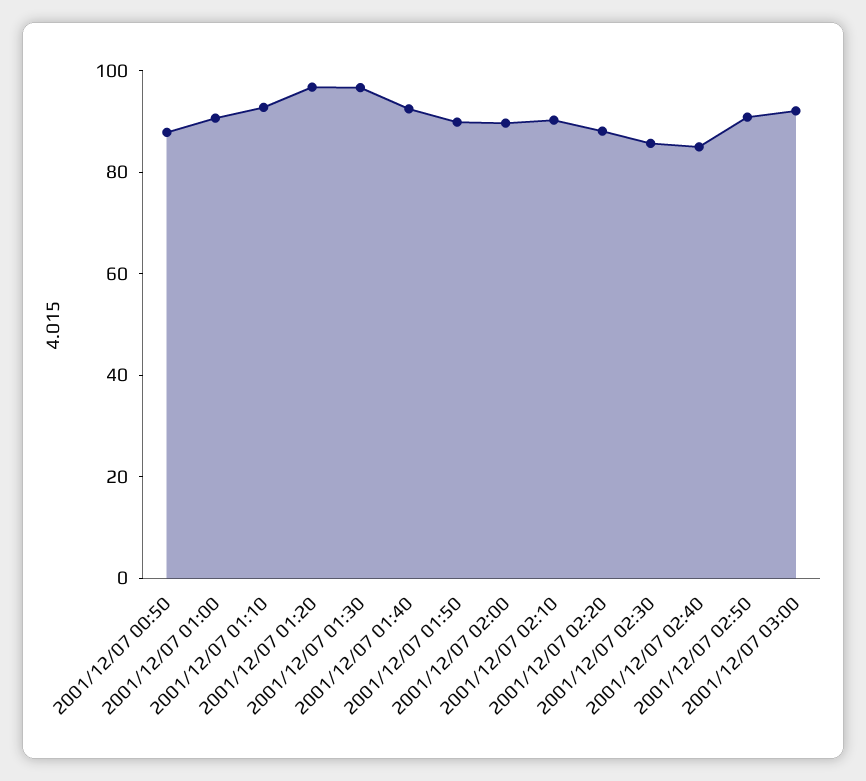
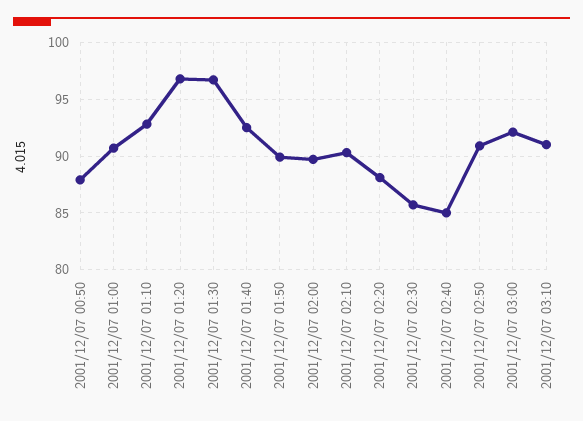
2001/12/07 03:10: none -> 91

